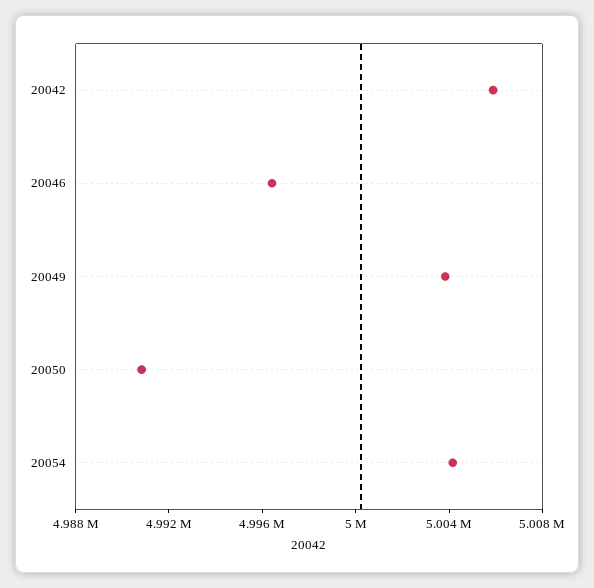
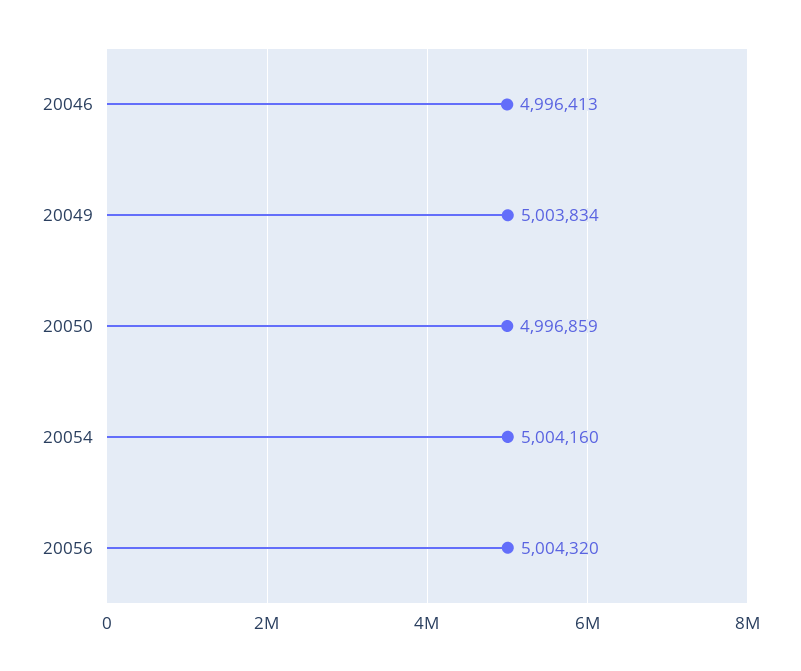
20042: 5006000 -> none
20050: 4991000 -> 4996859
20056: none -> 5004320

